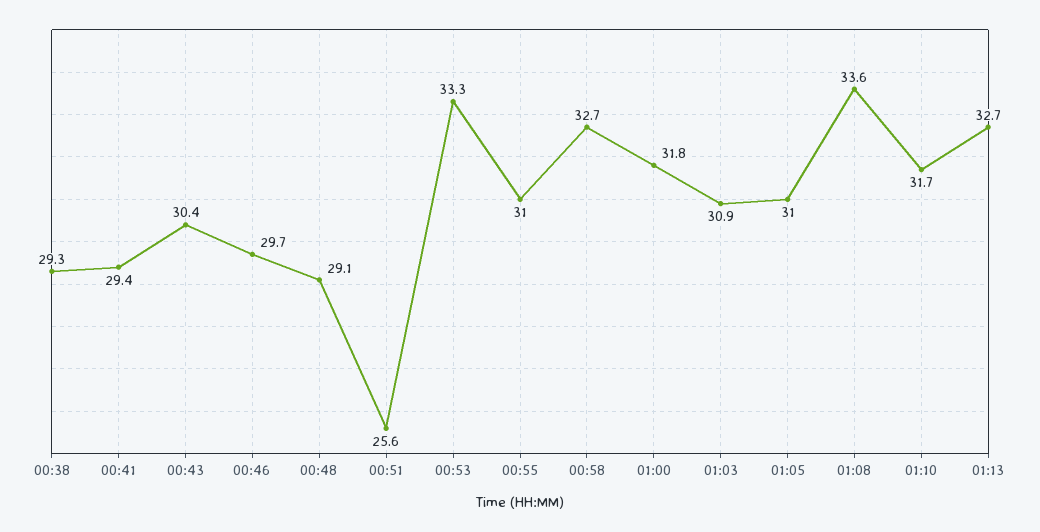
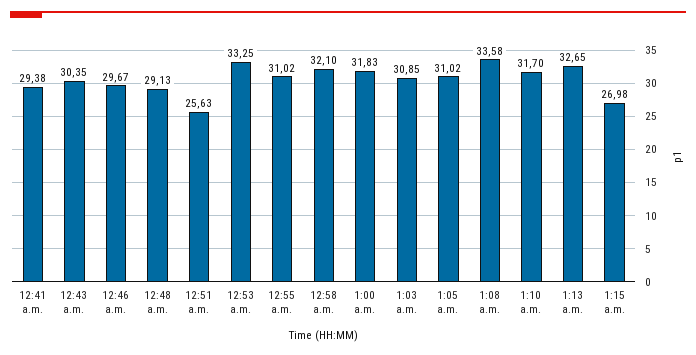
00:38: 29.3 -> none
00:58: 32.7 -> 32.1
1:15 a.m.: none -> 26.98

